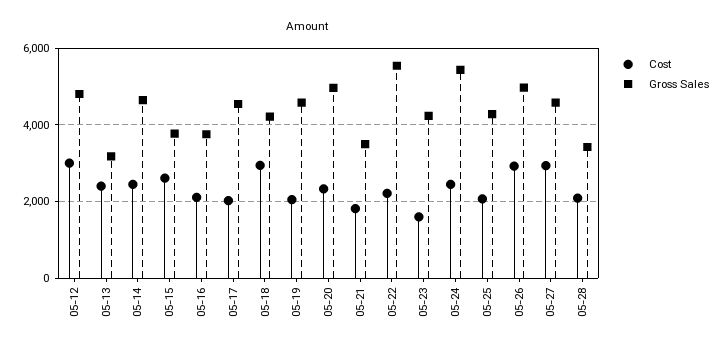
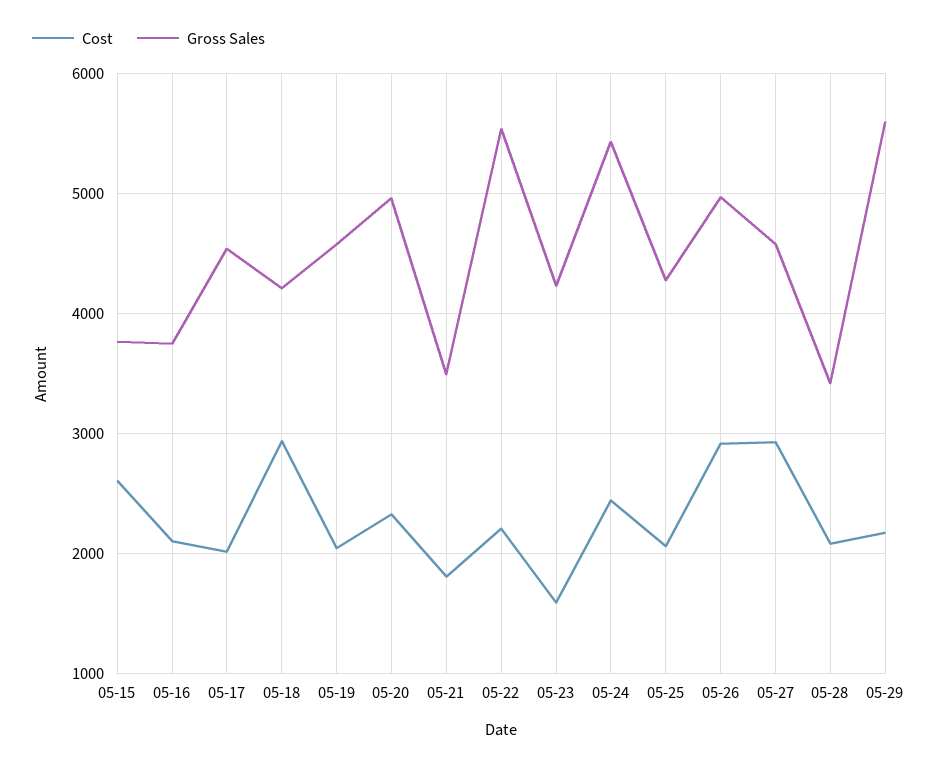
Cost, 05-12: 3000 -> none
Gross Sales, 05-12: 4800 -> none
Cost, 05-13: 2400 -> none
Gross Sales, 05-13: 3200 -> none
Cost, 05-14: 2400 -> none
Gross Sales, 05-14: 4600 -> none
Cost, 05-29: none -> 2200
Gross Sales, 05-29: none -> 5600

